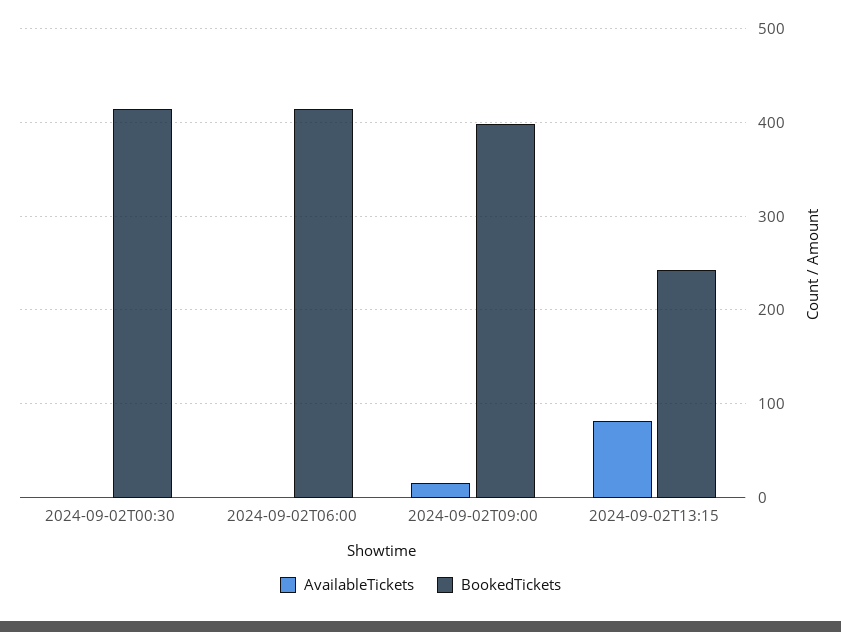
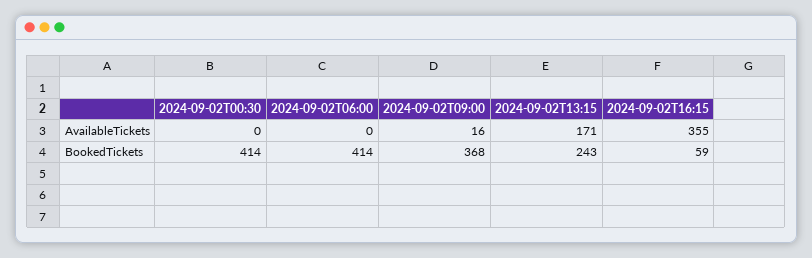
BookedTickets, 2024-09-02T09:00: 400 -> 368
AvailableTickets, 2024-09-02T13:15: 80 -> 171
AvailableTickets, 2024-09-02T16:15: none -> 355
BookedTickets, 2024-09-02T16:15: none -> 59

